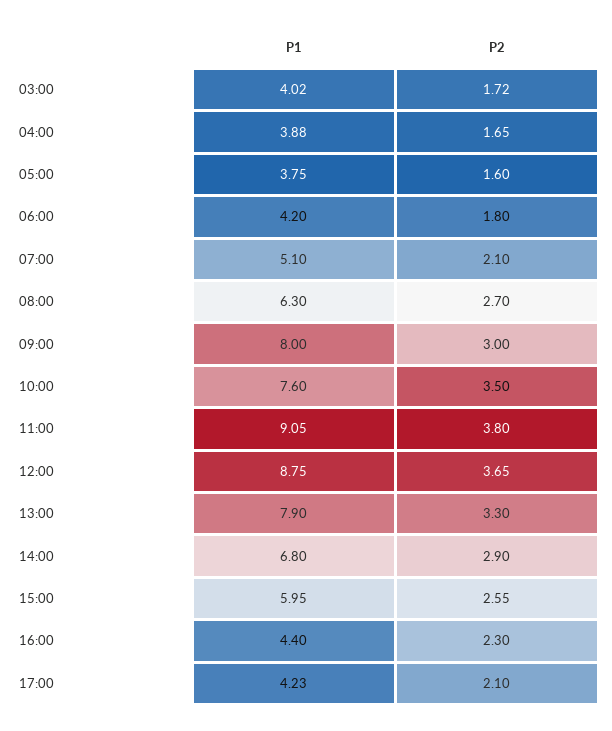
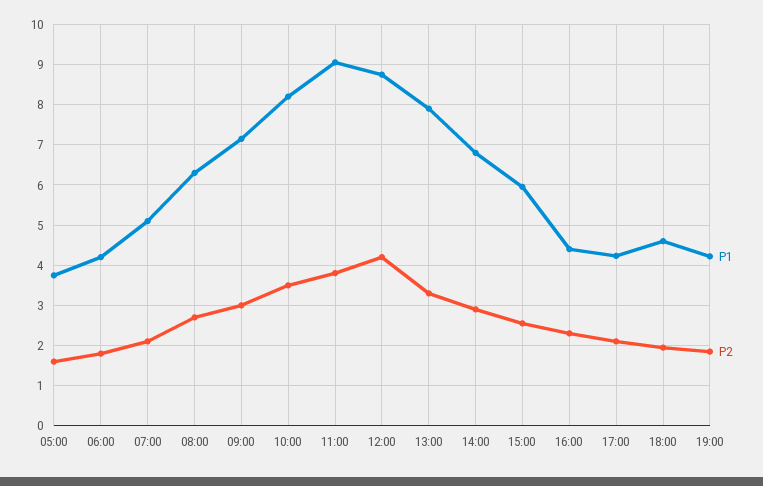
P1, 03:00: 4.02 -> none
P2, 03:00: 1.72 -> none
P1, 04:00: 3.88 -> none
P2, 04:00: 1.65 -> none
P1, 09:00: 8 -> 7.2
P1, 10:00: 7.6 -> 8.2
P2, 12:00: 3.65 -> 4.2
P1, 18:00: none -> 4.6
P2, 18:00: none -> 2
P1, 19:00: none -> 4.2
P2, 19:00: none -> 1.8

